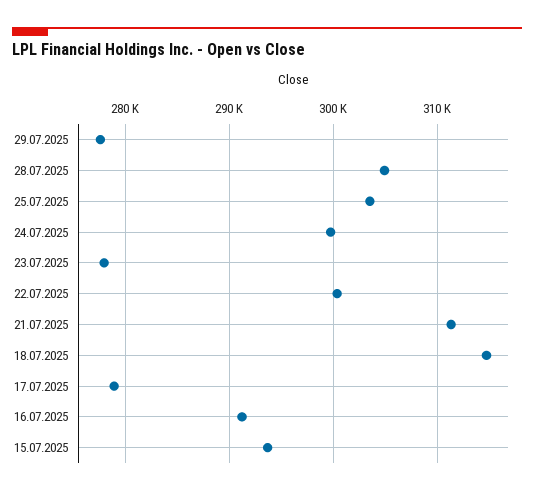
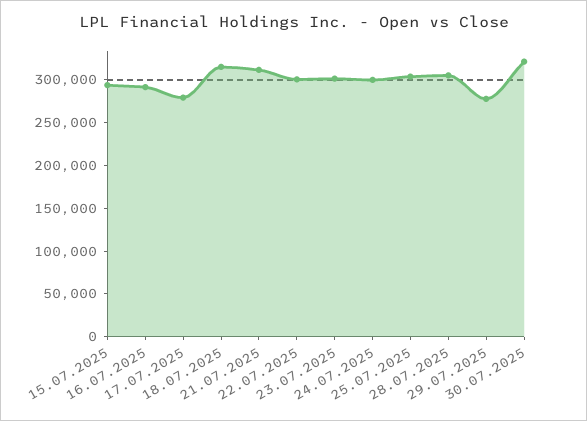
23.07.2025: 278000 -> 300000
30.07.2025: none -> 320000

